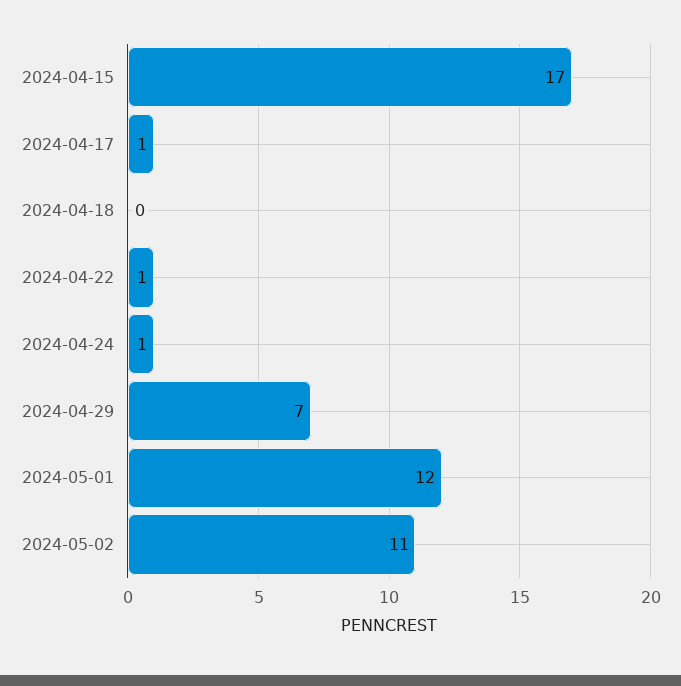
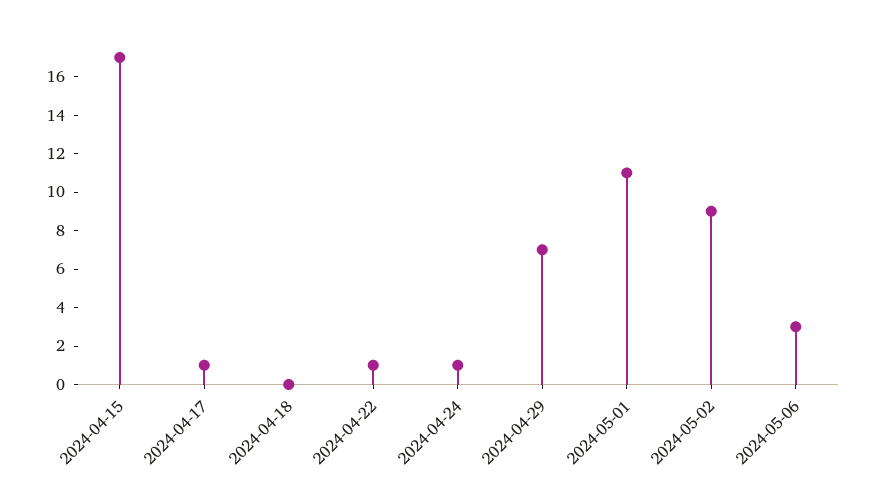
2024-05-01: 12 -> 11
2024-05-02: 11 -> 9
2024-05-06: none -> 3

